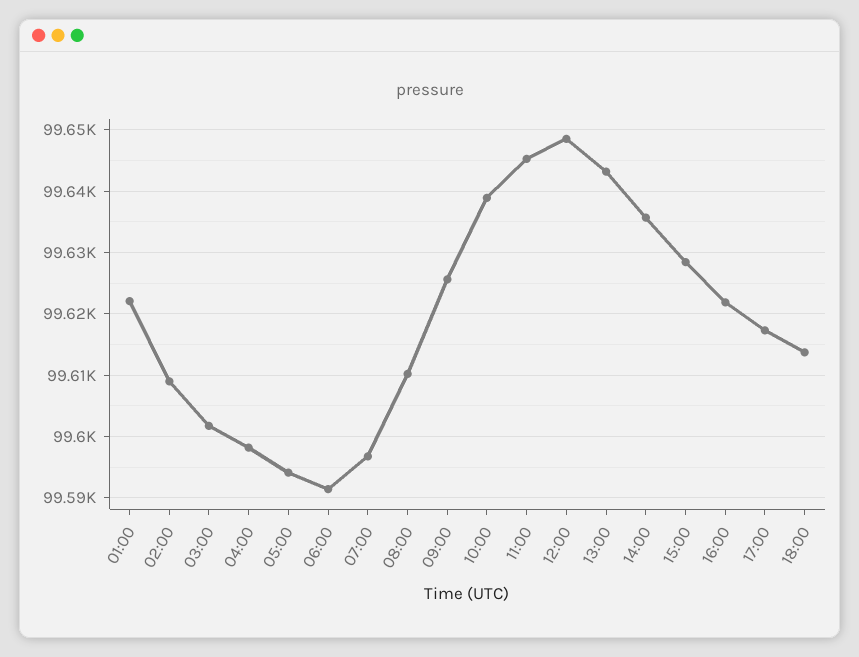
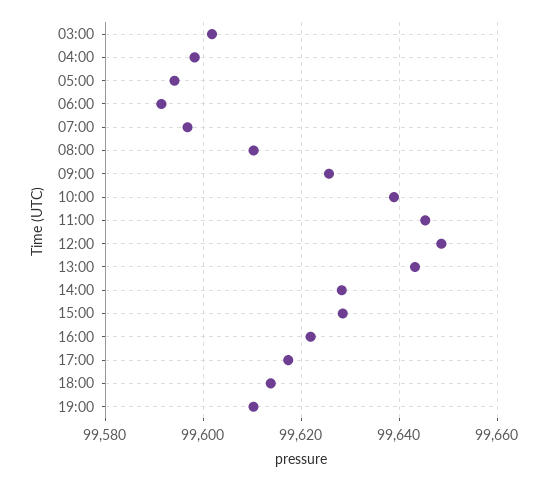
01:00: 99622 -> none
02:00: 99609 -> none
14:00: 99636 -> 99628
19:00: none -> 99610

